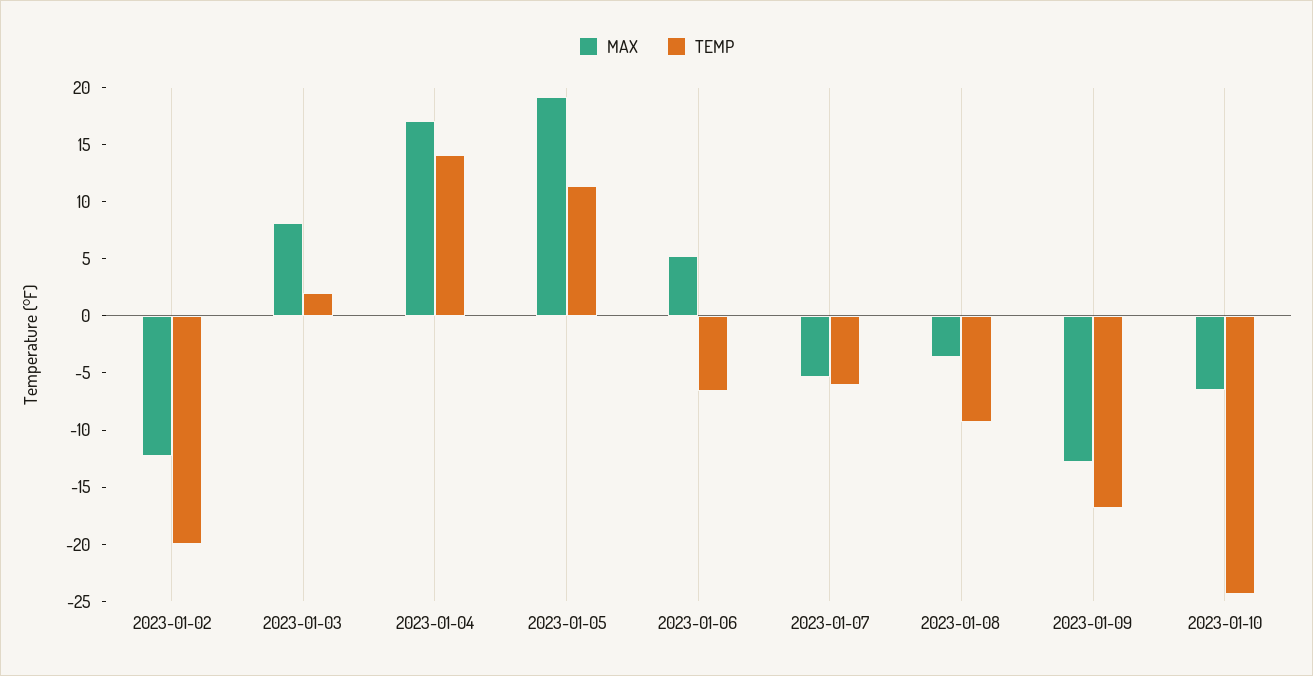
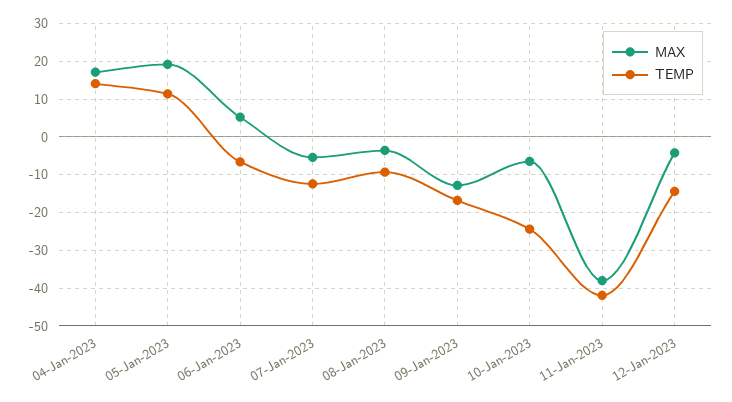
MAX, 2023-01-02: -12 -> none
TEMP, 2023-01-02: -20 -> none
MAX, 2023-01-03: 8 -> none
TEMP, 2023-01-03: 2 -> none
TEMP, 2023-01-07: -6 -> -12
MAX, 11-Jan-2023: none -> -38
TEMP, 11-Jan-2023: none -> -42
MAX, 12-Jan-2023: none -> -4
TEMP, 12-Jan-2023: none -> -14

